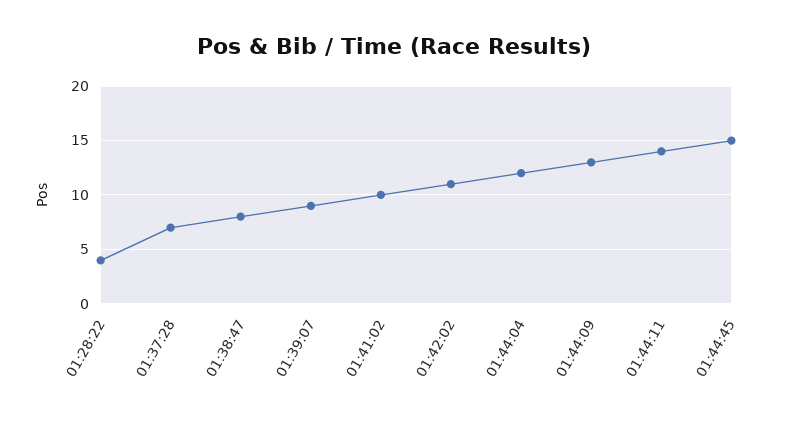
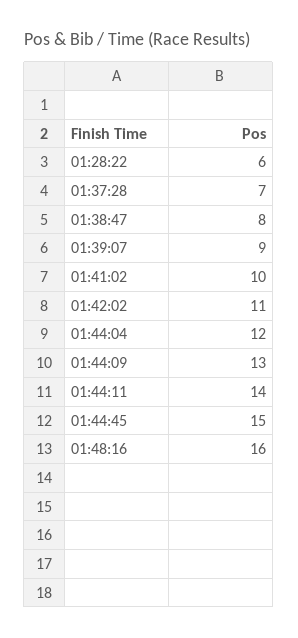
01:28:22: 4 -> 6
01:48:16: none -> 16

